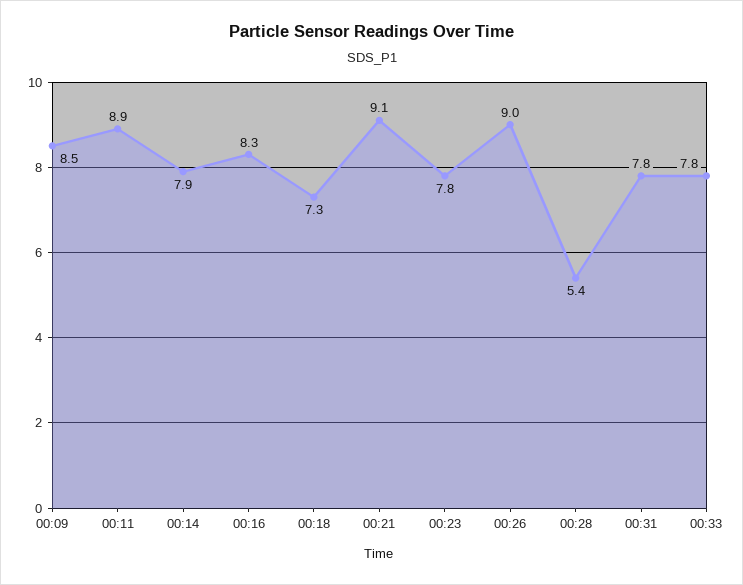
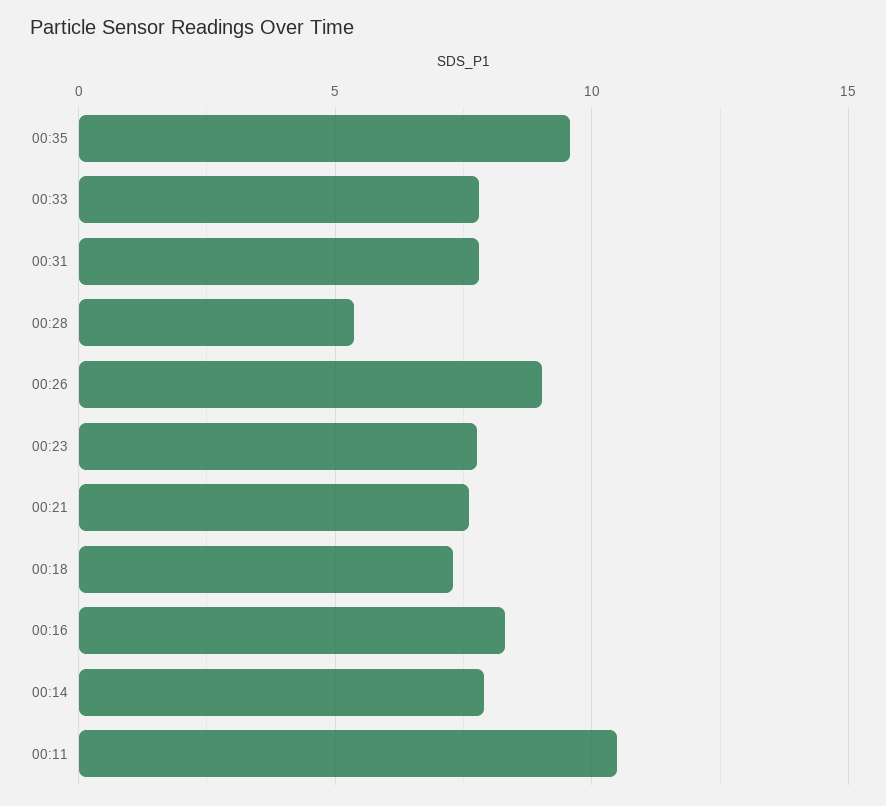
00:09: 8.5 -> none
00:11: 8.9 -> 10.5
00:21: 9.1 -> 7.5
00:35: none -> 9.5

